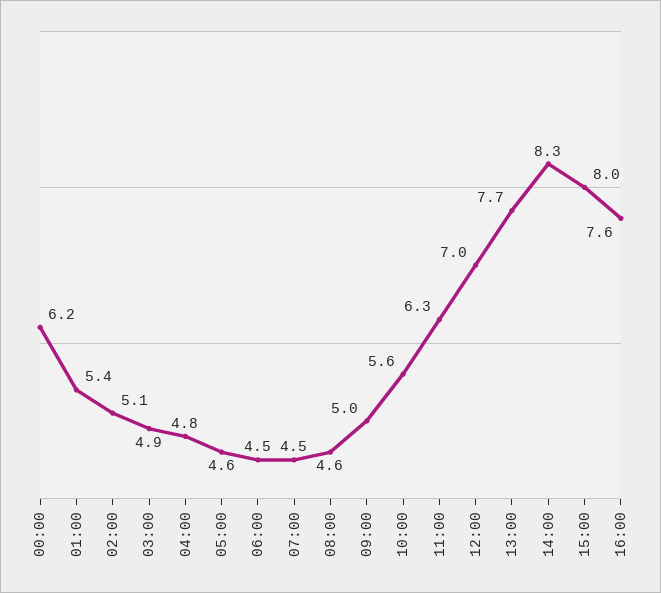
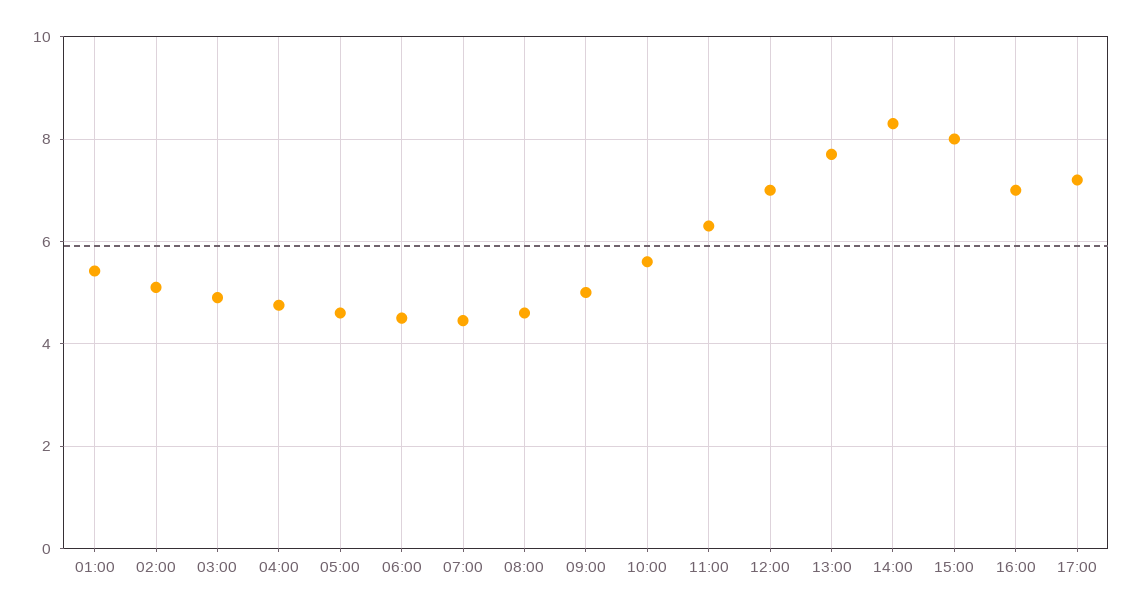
00:00: 6.2 -> none
16:00: 7.6 -> 7
17:00: none -> 7.2

